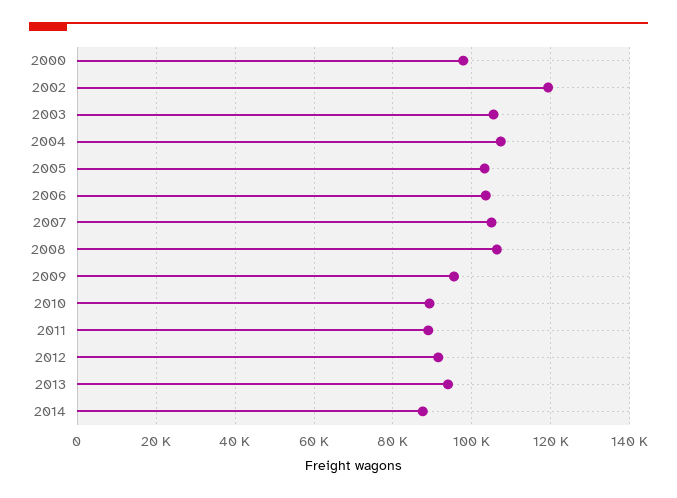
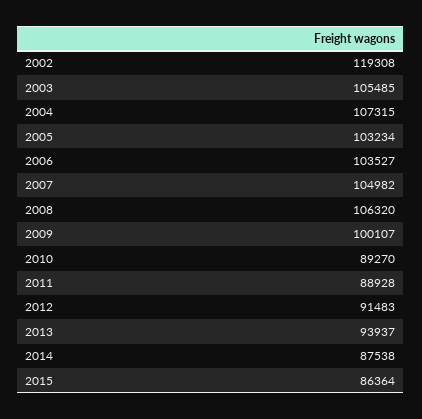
2000: 98000 -> none
2009: 96000 -> 100107
2015: none -> 86364

